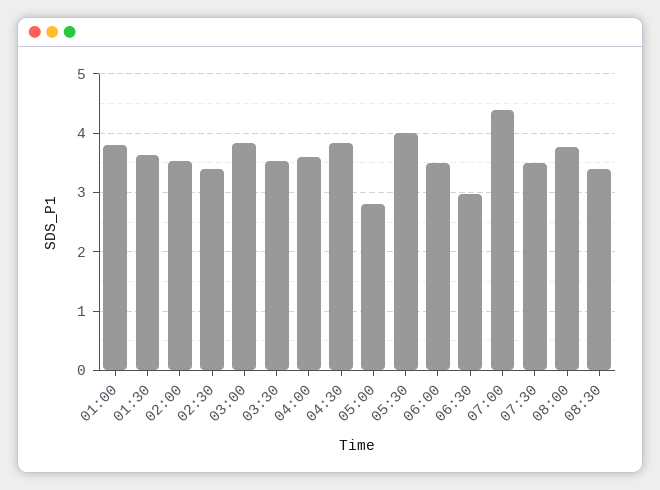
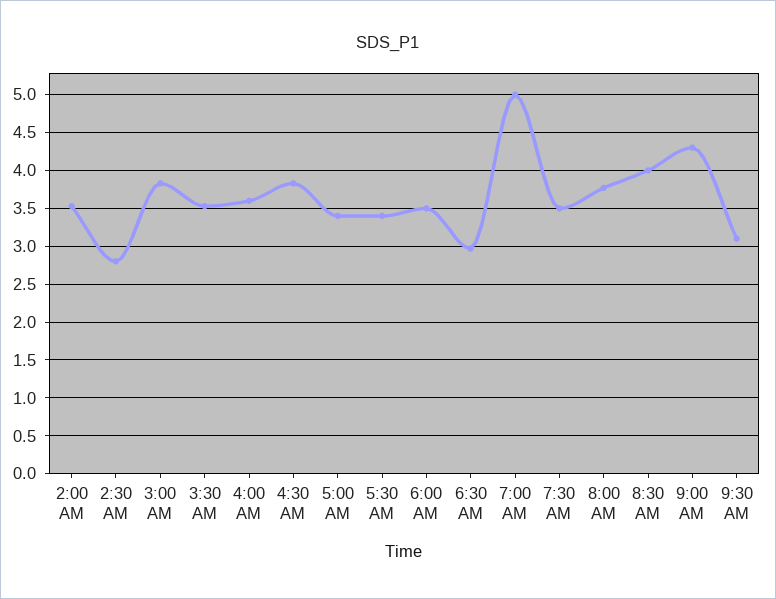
01:00: 3.8 -> none
01:30: 3.6 -> none
02:30: 3.4 -> 2.8
05:00: 2.8 -> 3.4
05:30: 4 -> 3.4
07:00: 4.4 -> 5
08:30: 3.4 -> 4
9:00 AM: none -> 4.3
9:30 AM: none -> 3.1

